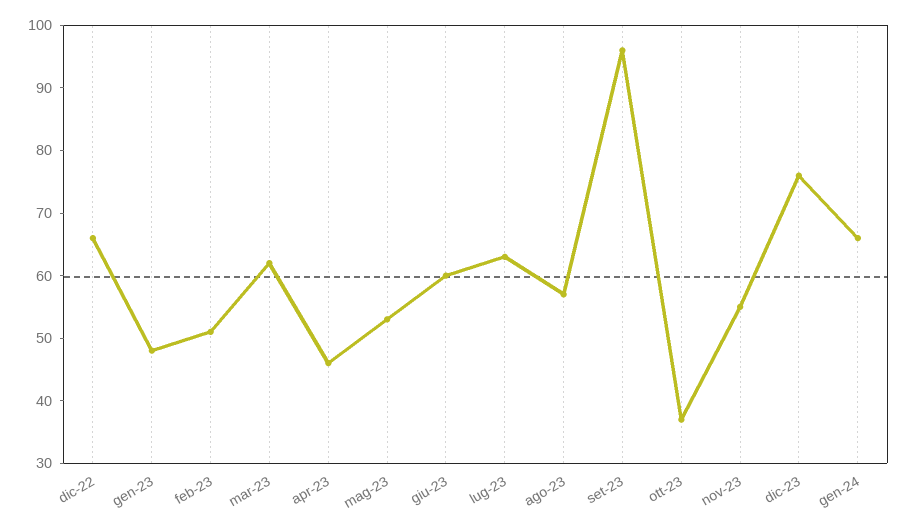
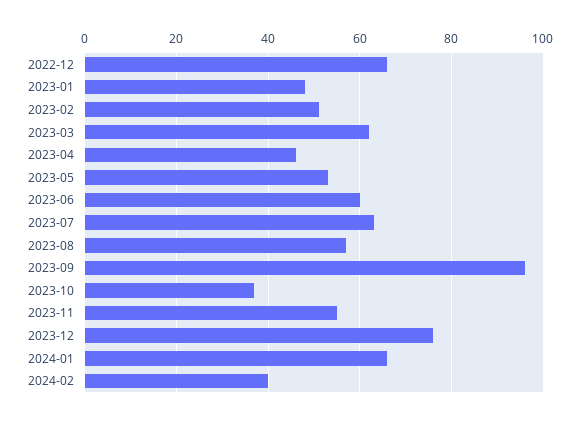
2024-02: none -> 40

